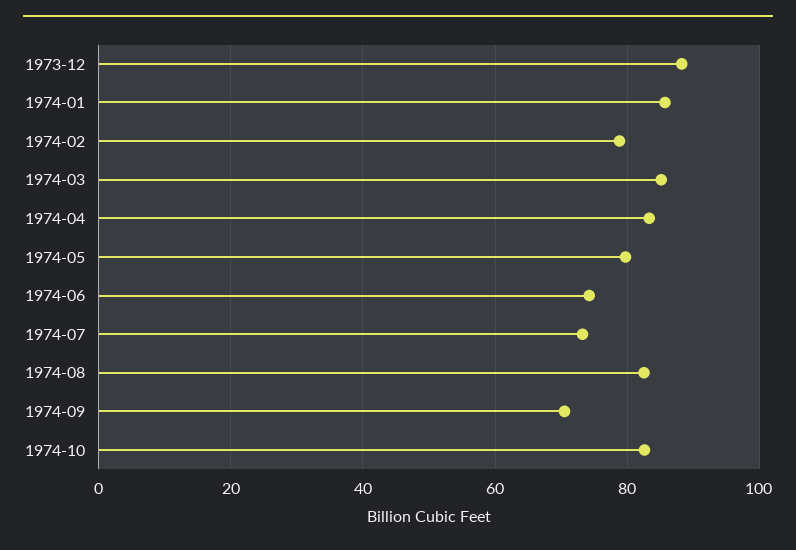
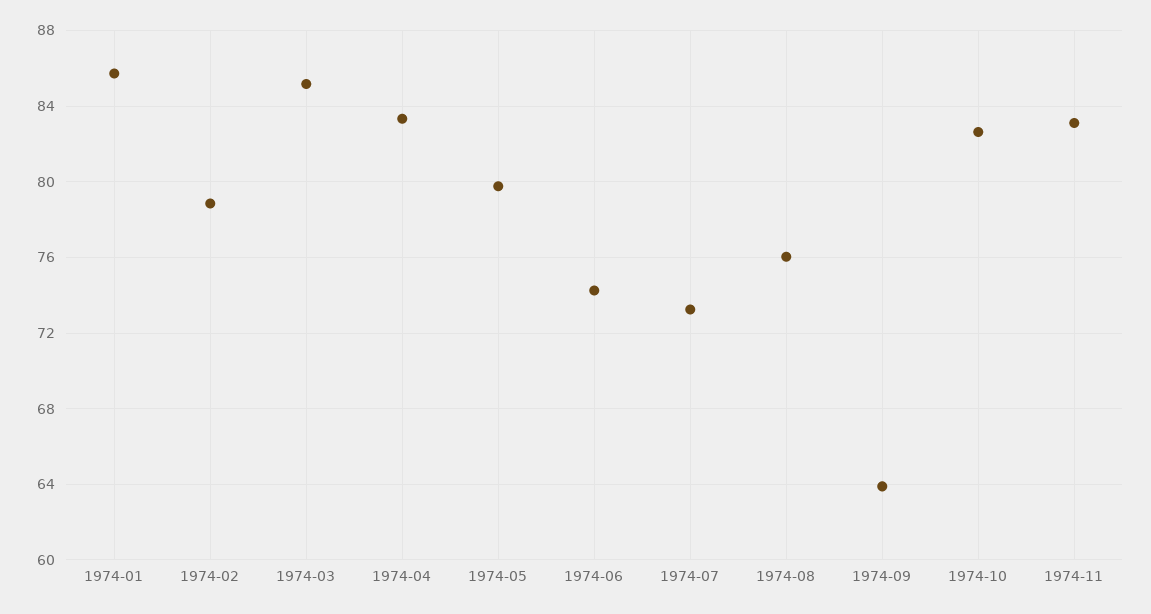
1973-12: 88 -> none
1974-08: 82 -> 76
1974-09: 70 -> 64
1974-11: none -> 83

